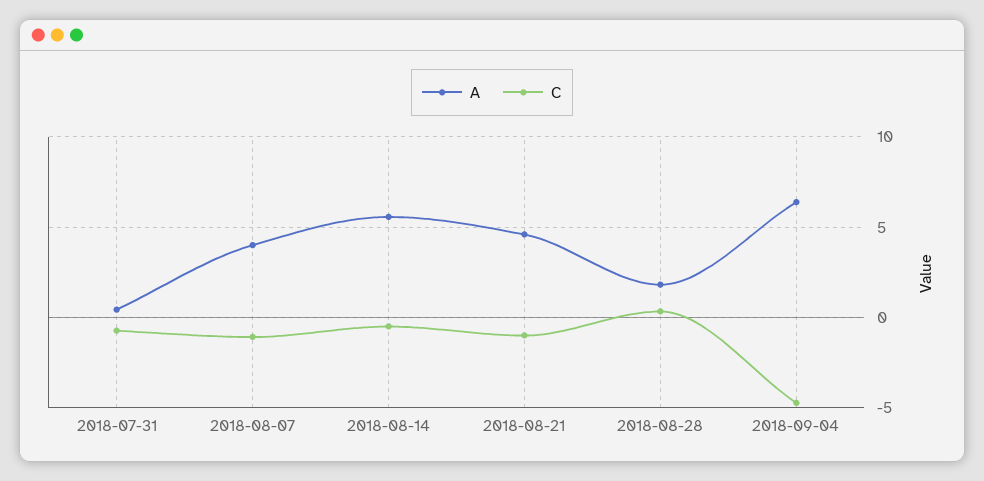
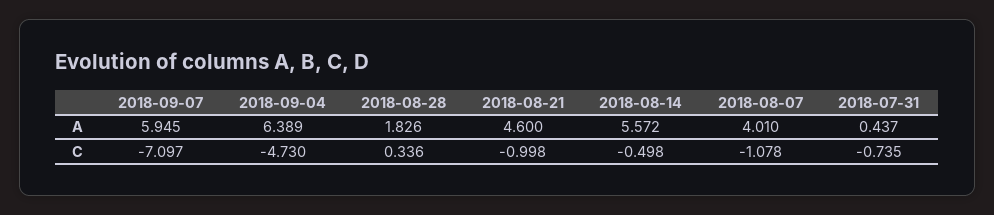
A, 2018-09-07: none -> 5.945
C, 2018-09-07: none -> -7.097

